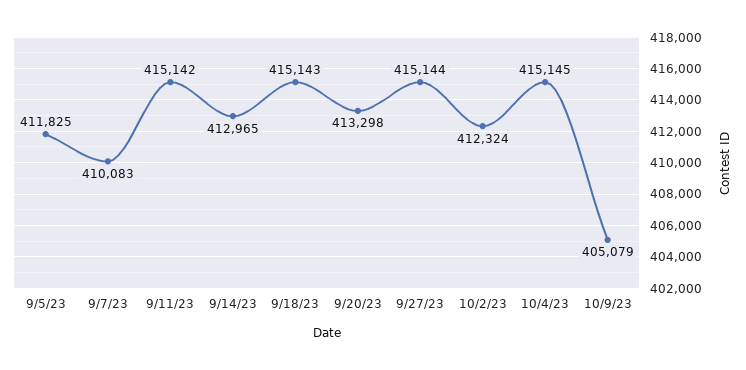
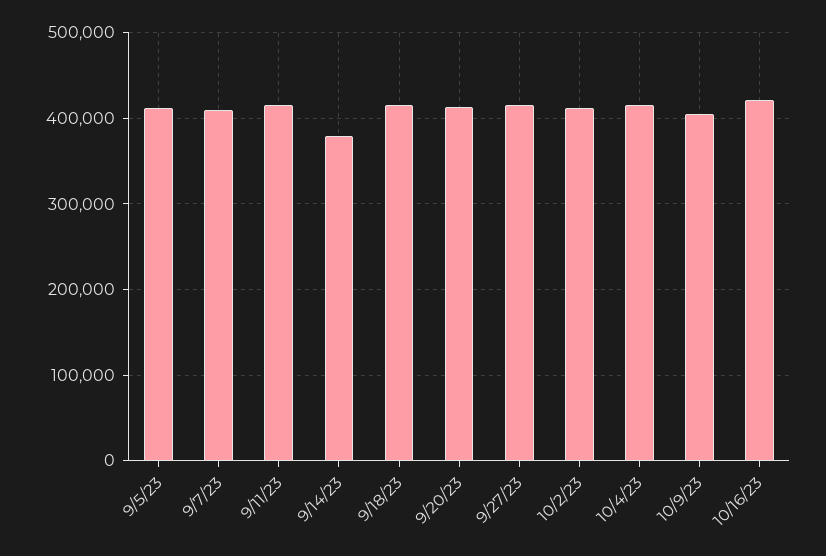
9/14/23: 412965 -> 380000
10/16/23: none -> 420000

